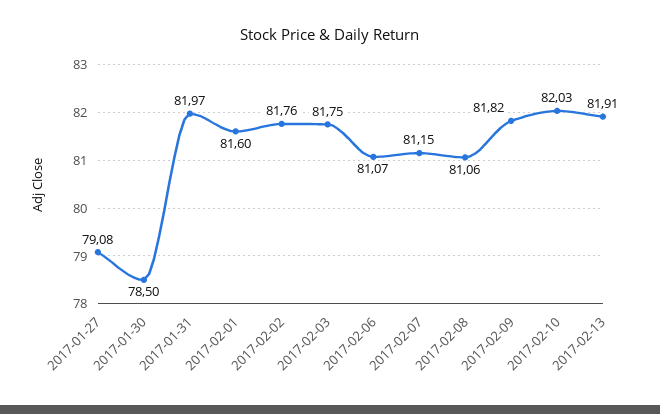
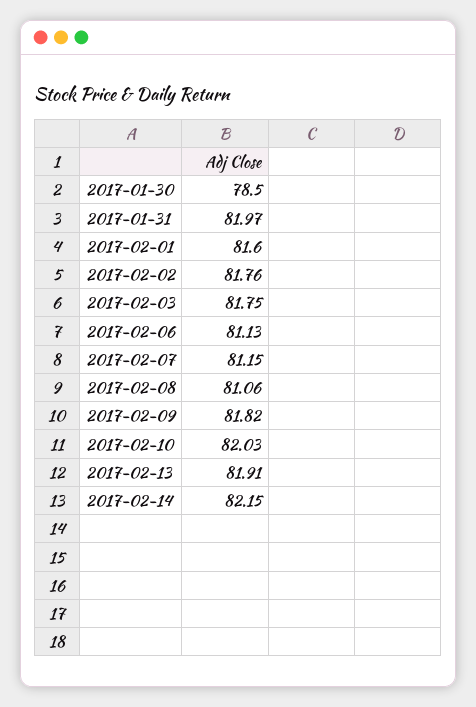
2017-01-27: 79.08 -> none
2017-02-06: 81.07 -> 81.13
2017-02-14: none -> 82.15

